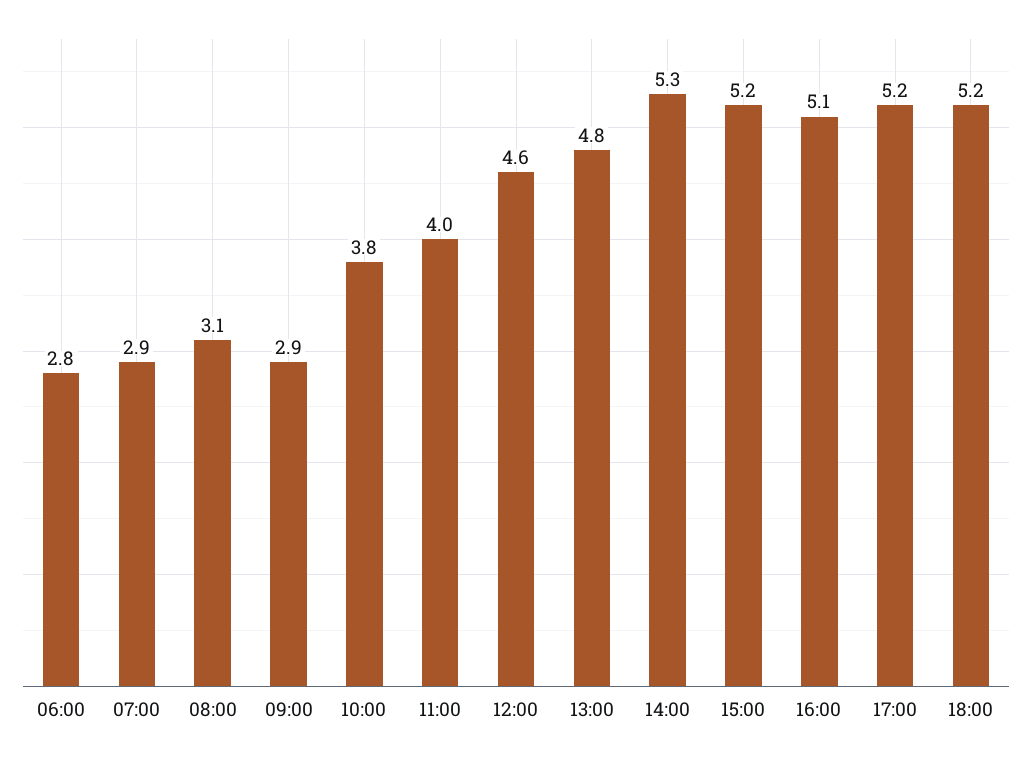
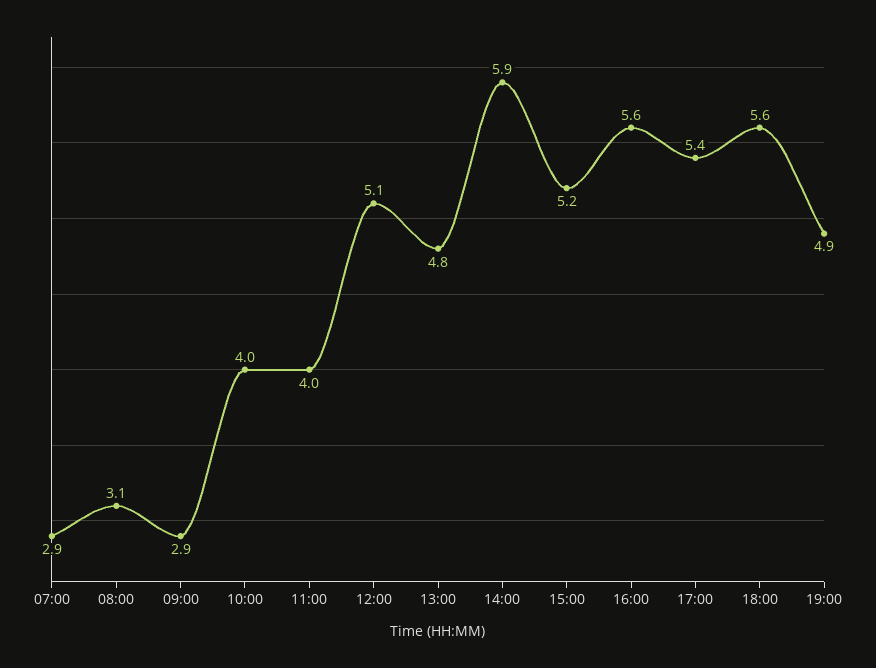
06:00: 2.8 -> none
10:00: 3.8 -> 4
12:00: 4.6 -> 5.1
14:00: 5.3 -> 5.9
16:00: 5.1 -> 5.6
17:00: 5.2 -> 5.4
18:00: 5.2 -> 5.6
19:00: none -> 4.9

